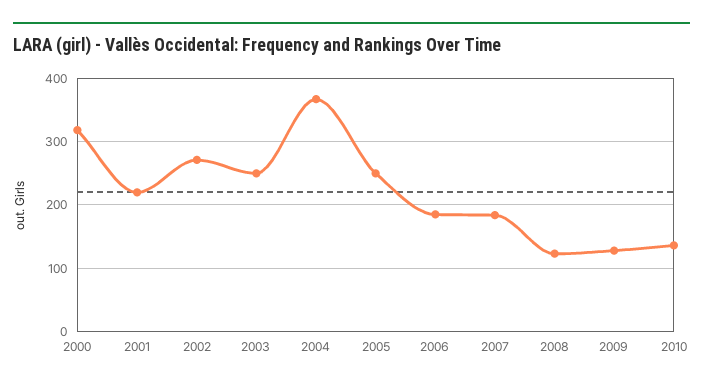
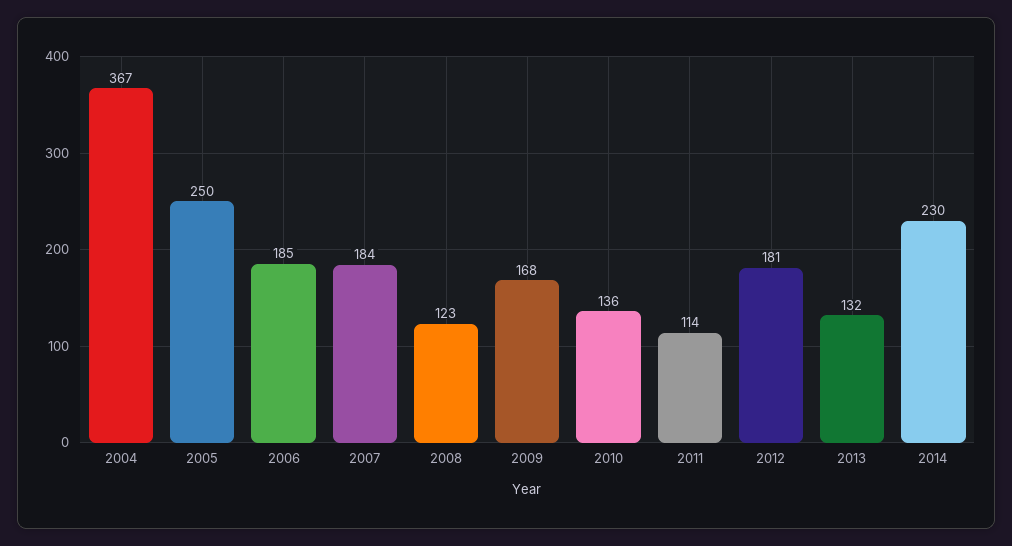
2000: 320 -> none
2001: 220 -> none
2002: 270 -> none
2003: 250 -> none
2009: 130 -> 168
2011: none -> 114
2012: none -> 181
2013: none -> 132
2014: none -> 230

